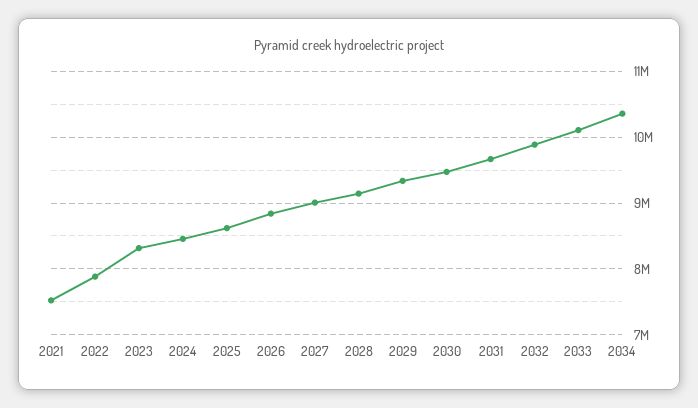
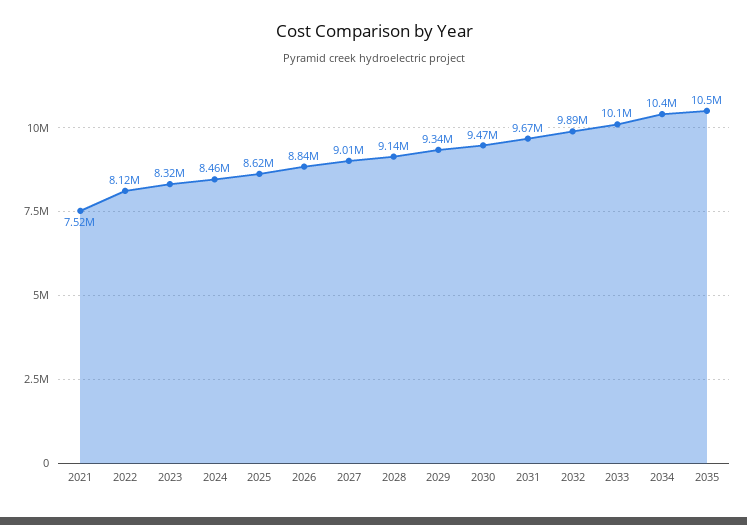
2022: 7900000 -> 8120000
2035: none -> 10500000

